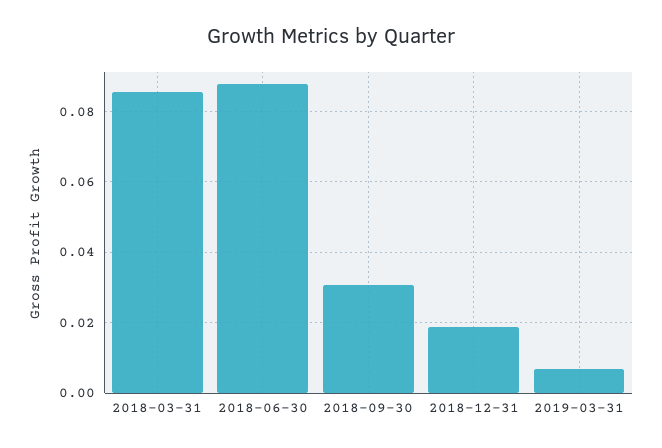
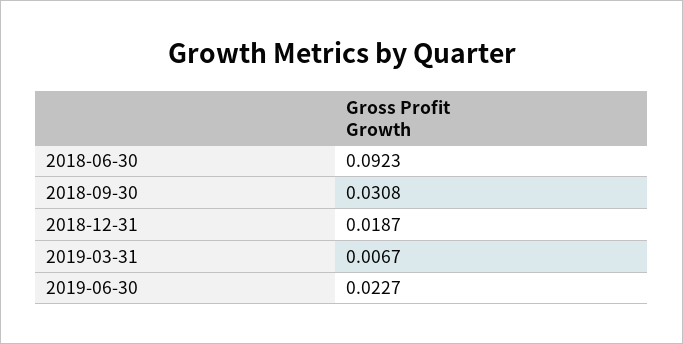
2018-03-31: 0.086 -> none
2018-06-30: 0.088 -> 0.0923
2019-06-30: none -> 0.0227

